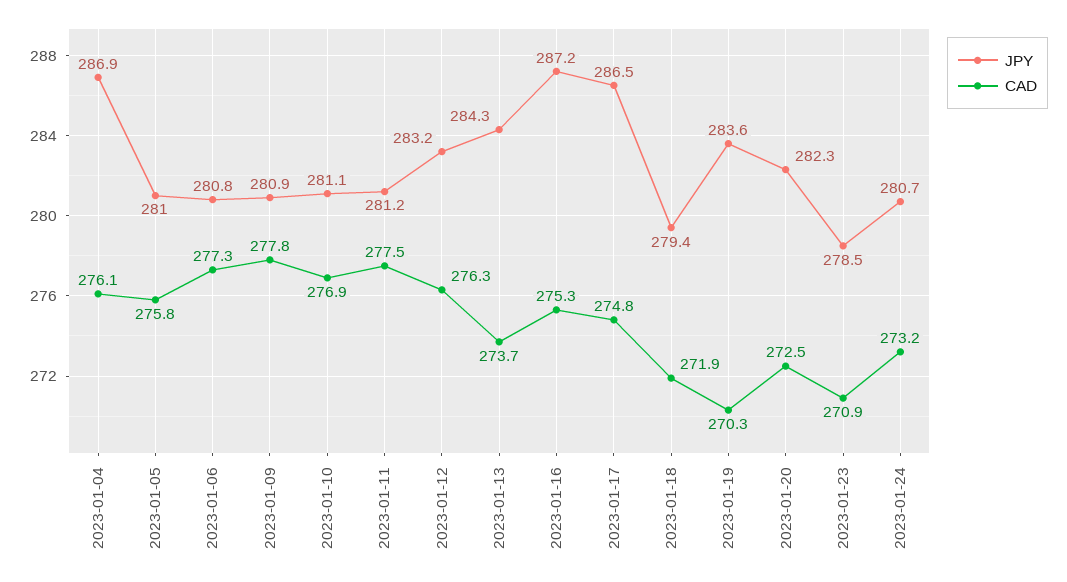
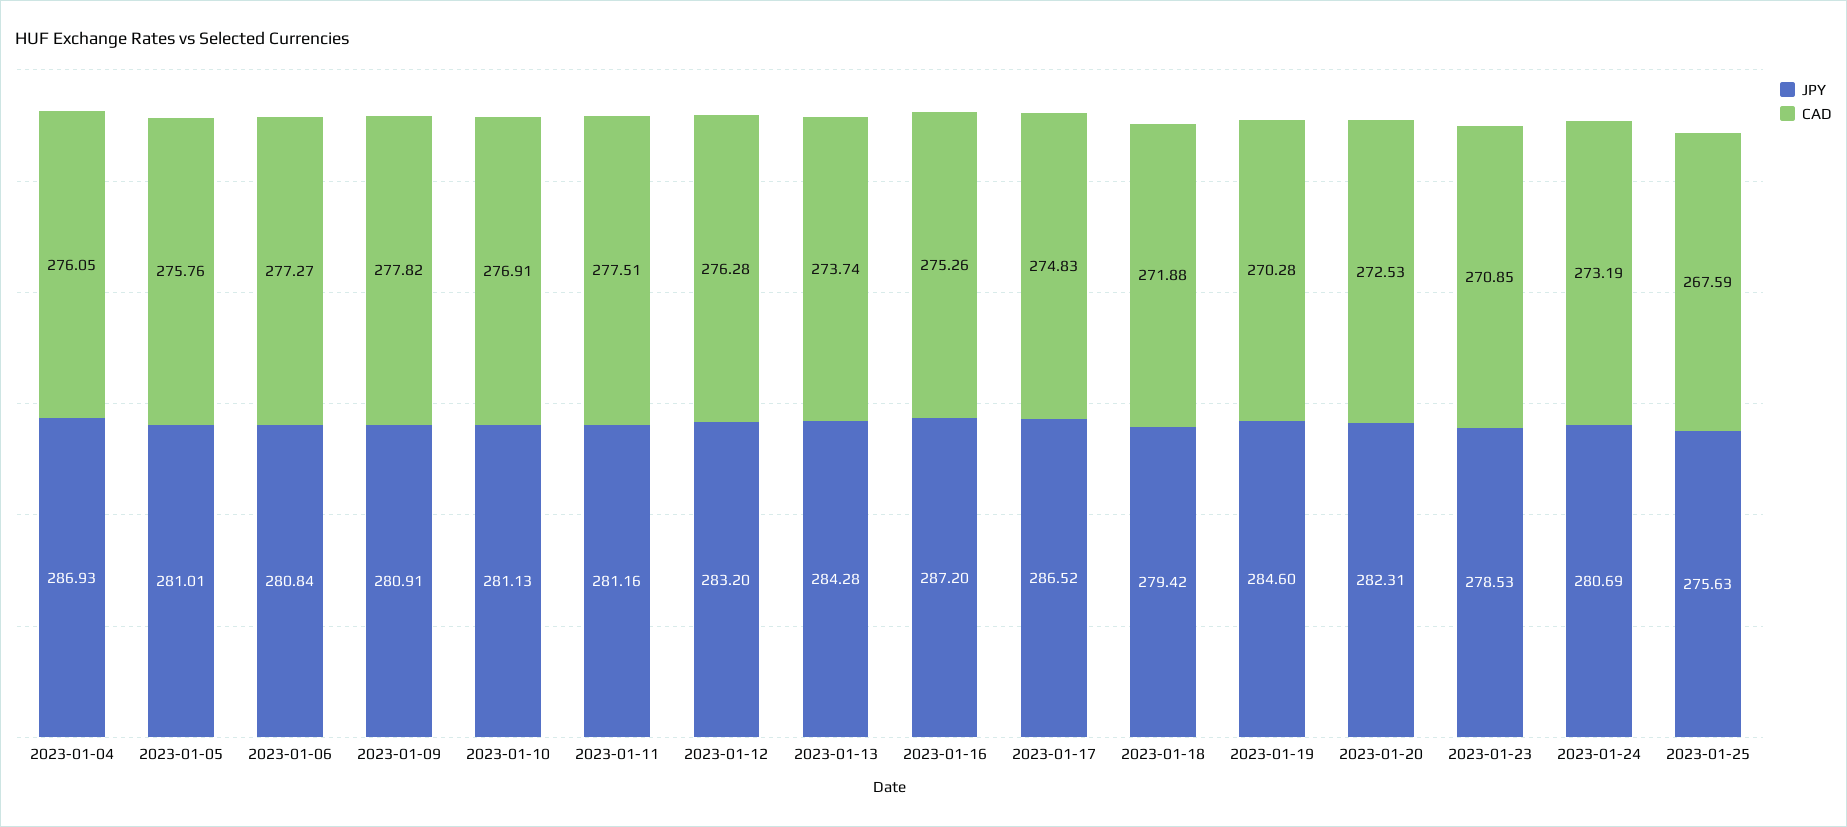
JPY, 2023-01-19: 283.6 -> 284.6
JPY, 2023-01-25: none -> 275.63
CAD, 2023-01-25: none -> 267.59

